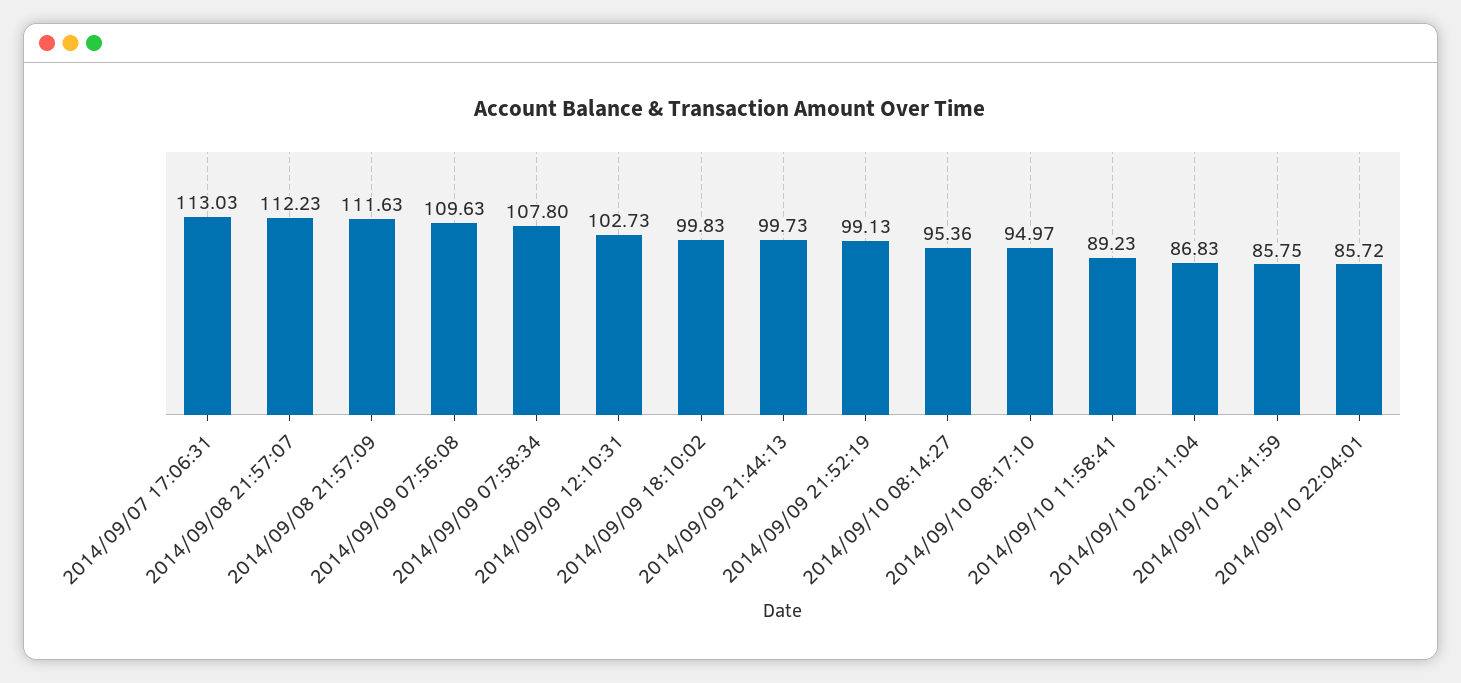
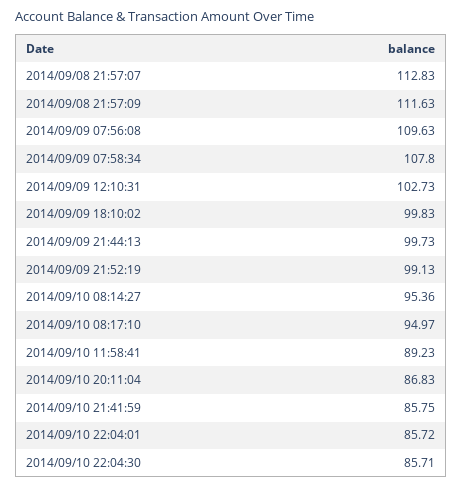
2014/09/07 17:06:31: 113.03 -> none
2014/09/08 21:57:07: 112.23 -> 112.83
2014/09/10 22:04:30: none -> 85.71

